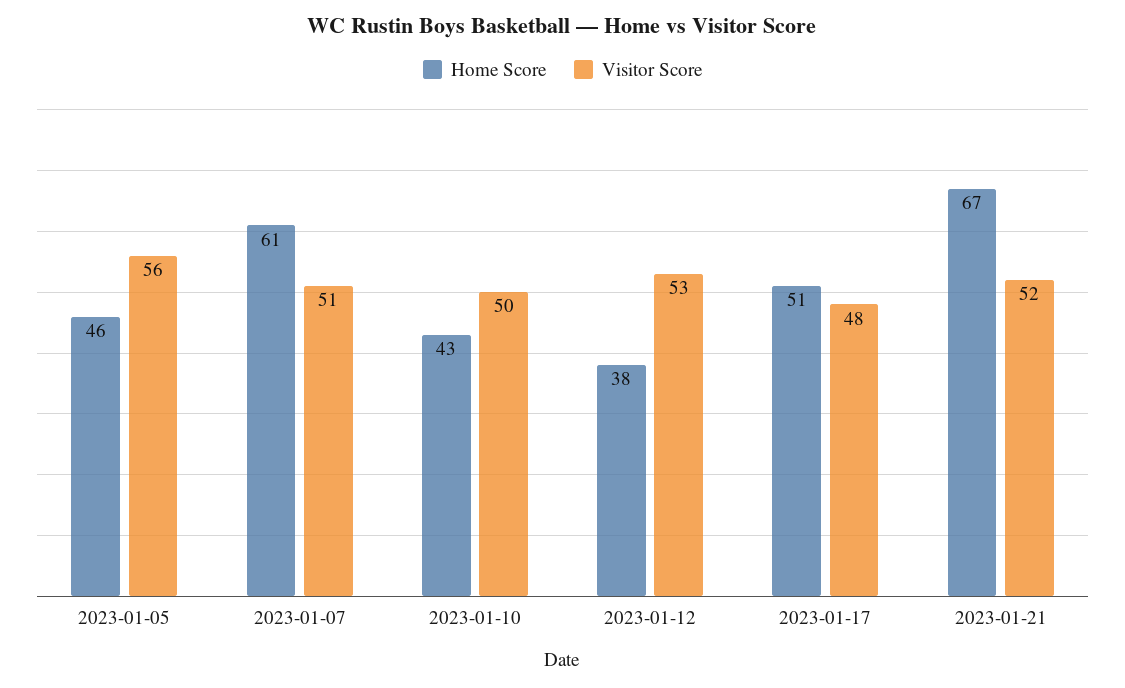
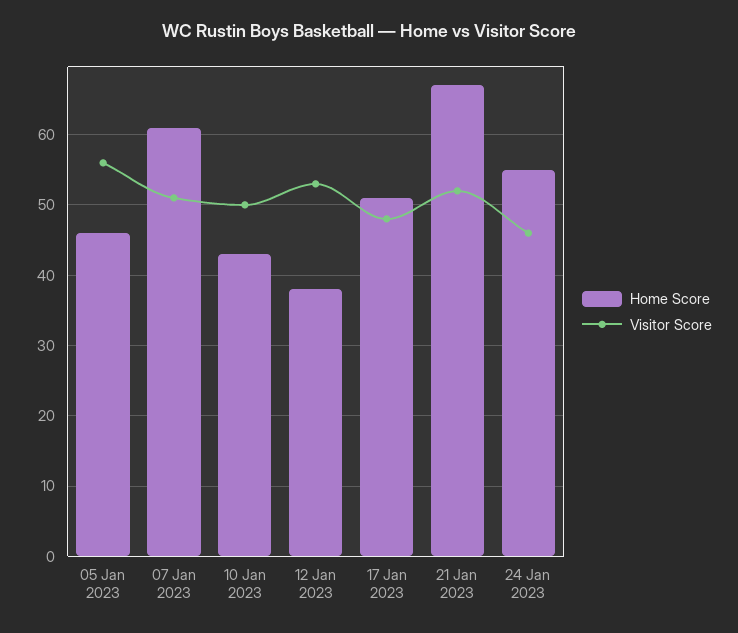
Home Score, 24 Jan 2023: none -> 55
Visitor Score, 24 Jan 2023: none -> 46

